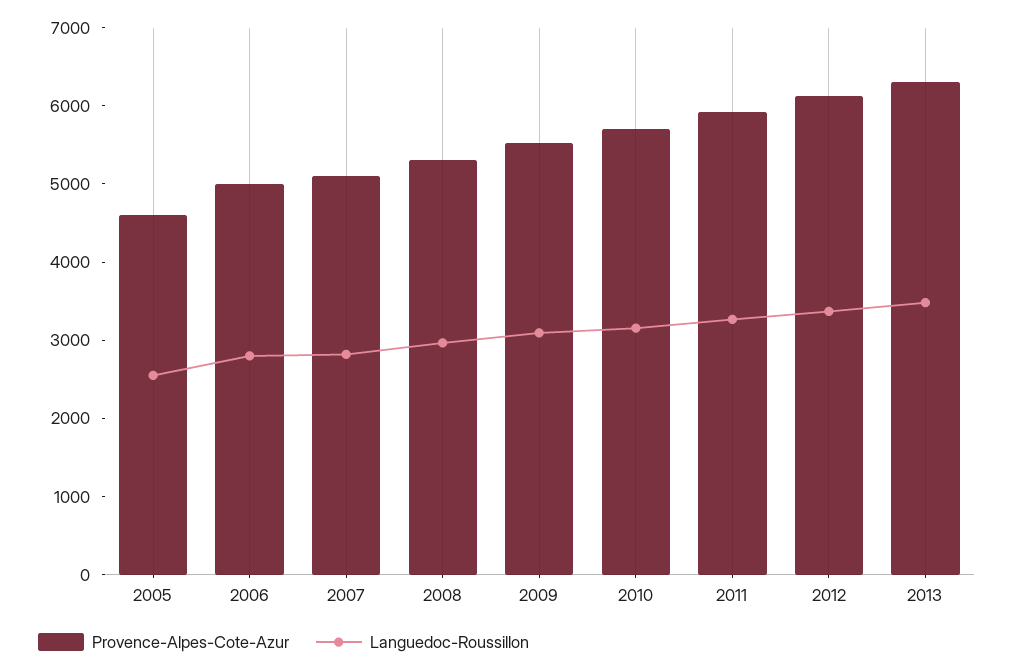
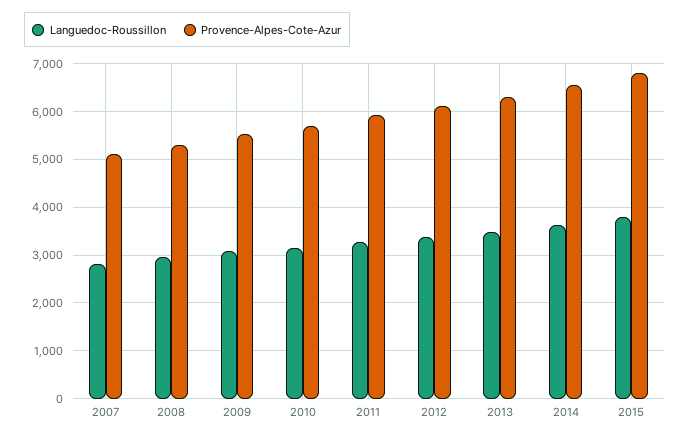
Provence-Alpes-Cote-Azur, 2005: 4600 -> none
Languedoc-Roussillon, 2005: 2600 -> none
Provence-Alpes-Cote-Azur, 2006: 5000 -> none
Languedoc-Roussillon, 2006: 2800 -> none
Languedoc-Roussillon, 2014: none -> 3600
Provence-Alpes-Cote-Azur, 2014: none -> 6600
Languedoc-Roussillon, 2015: none -> 3800
Provence-Alpes-Cote-Azur, 2015: none -> 6800

